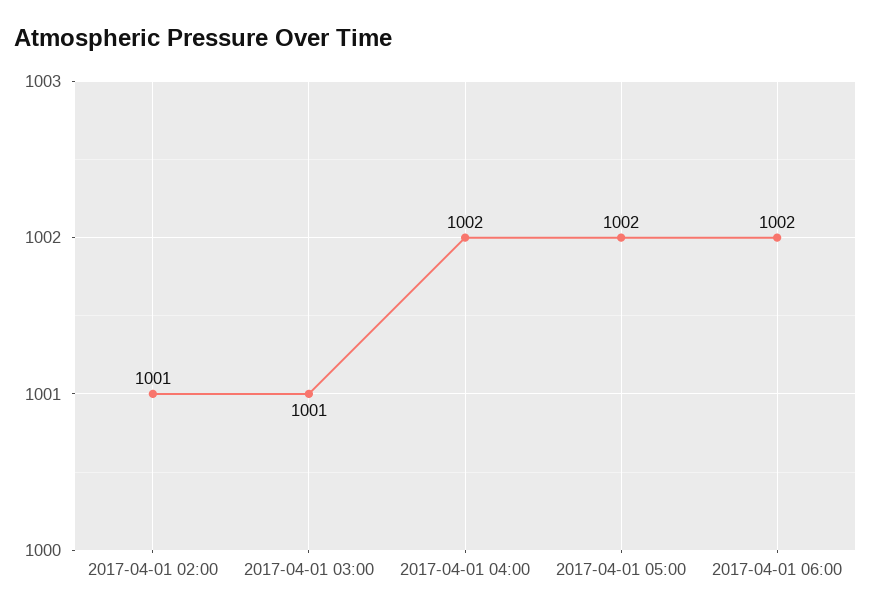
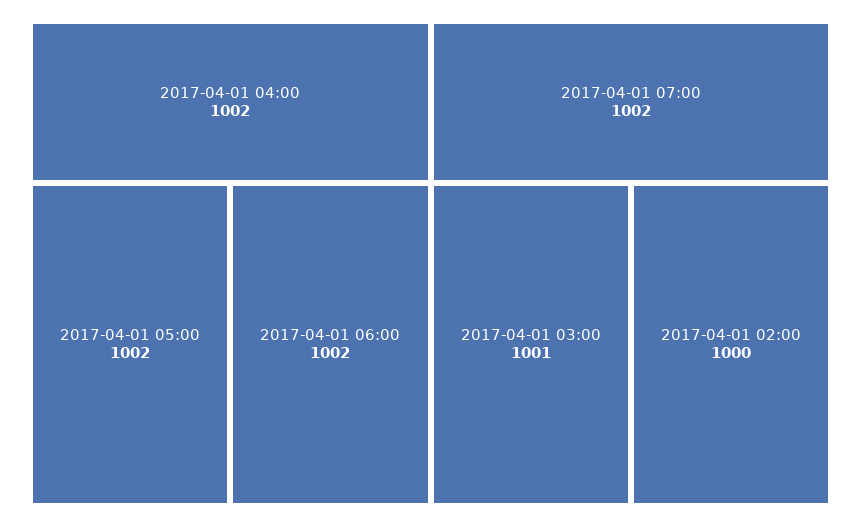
2017-04-01 02:00: 1001 -> 1000
2017-04-01 07:00: none -> 1002

